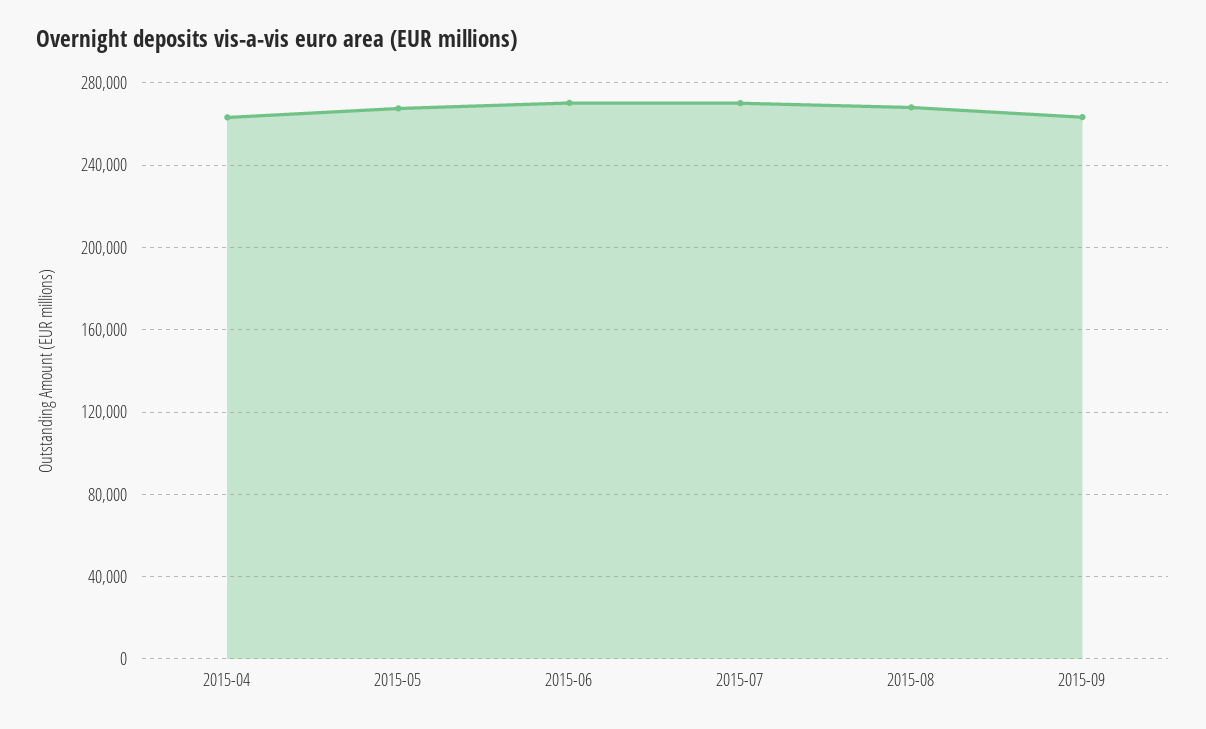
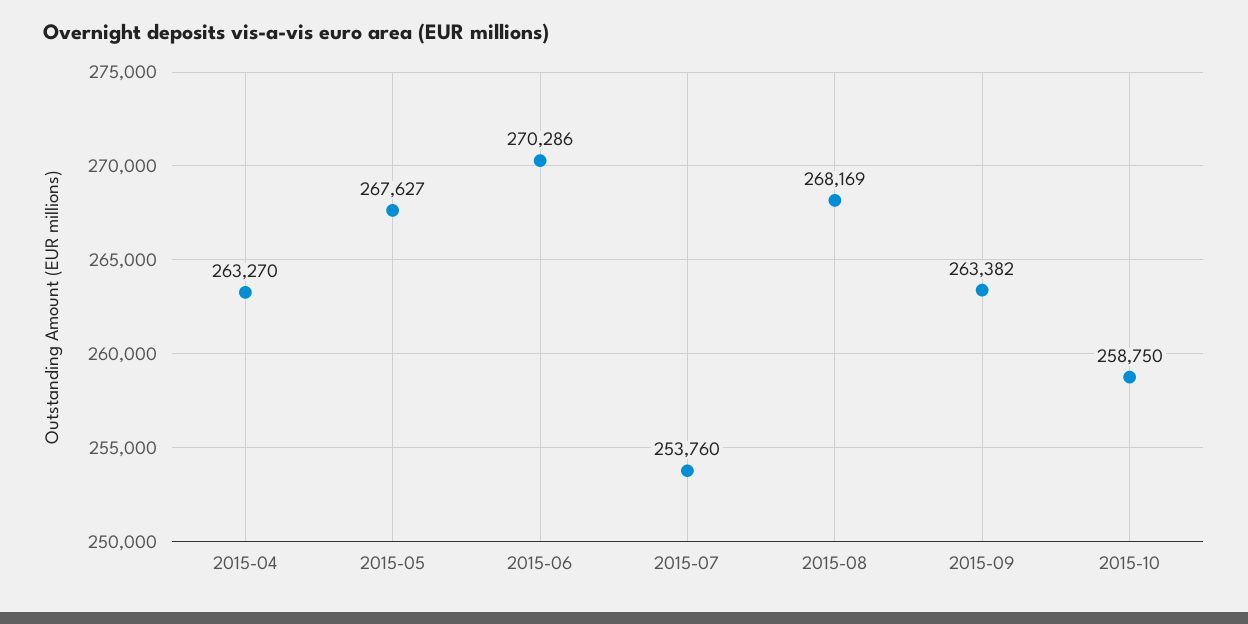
2015-07: 270000 -> 253760
2015-10: none -> 258750

